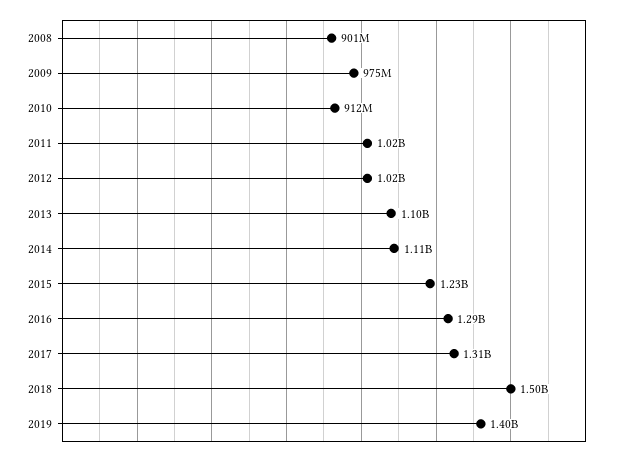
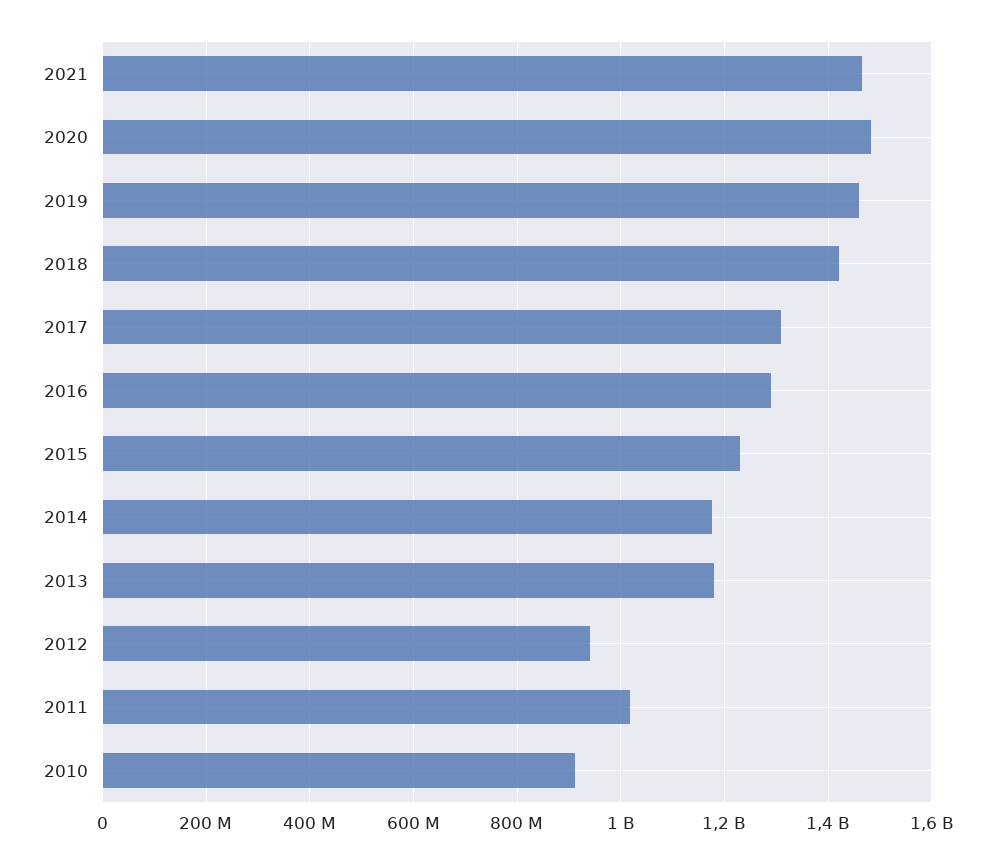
2008: 901000000 -> none
2009: 975000000 -> none
2012: 1020000000 -> 940000000
2013: 1100000000 -> 1180000000
2014: 1110000000 -> 1180000000
2018: 1500000000 -> 1420000000
2019: 1400000000 -> 1460000000
2021: none -> 1460000000
2020: none -> 1480000000

